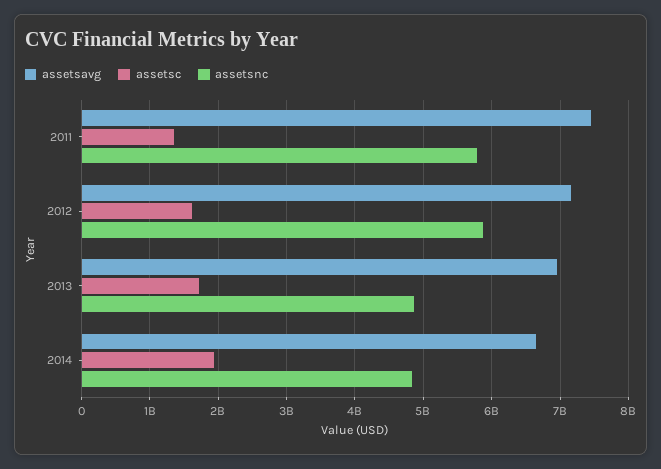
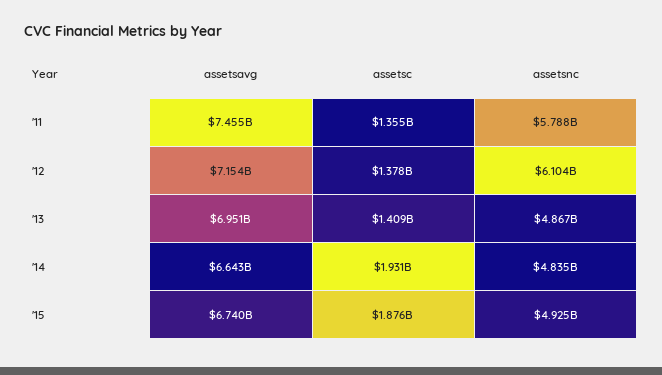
assetsc, 2012: 1600000000 -> 1378000000
assetsnc, 2012: 5900000000 -> 6104000000
assetsc, 2013: 1700000000 -> 1409000000
assetsavg, '15: none -> 6740000000
assetsc, '15: none -> 1876000000
assetsnc, '15: none -> 4925000000

